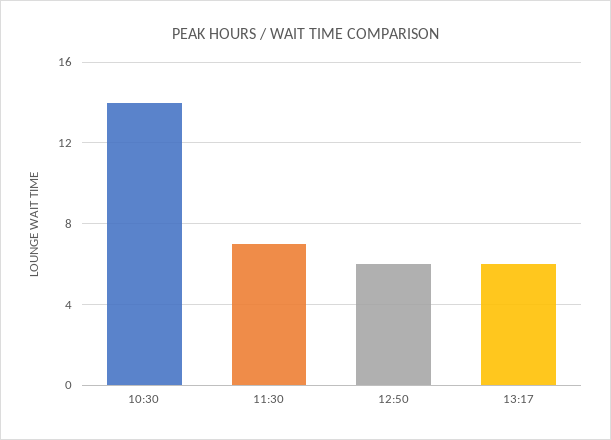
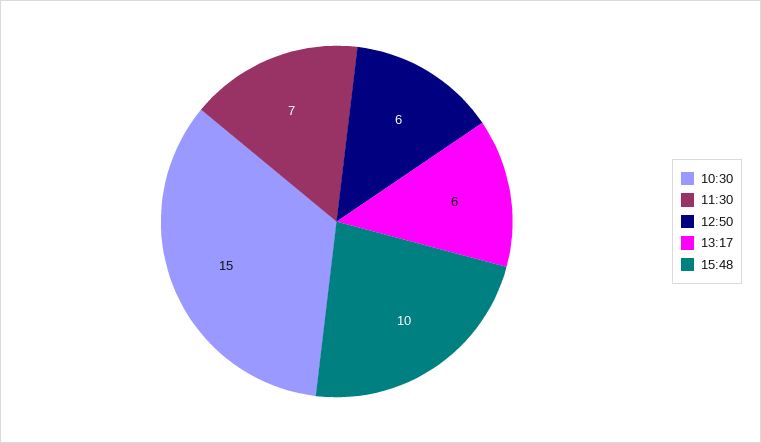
10:30: 14 -> 15
15:48: none -> 10

